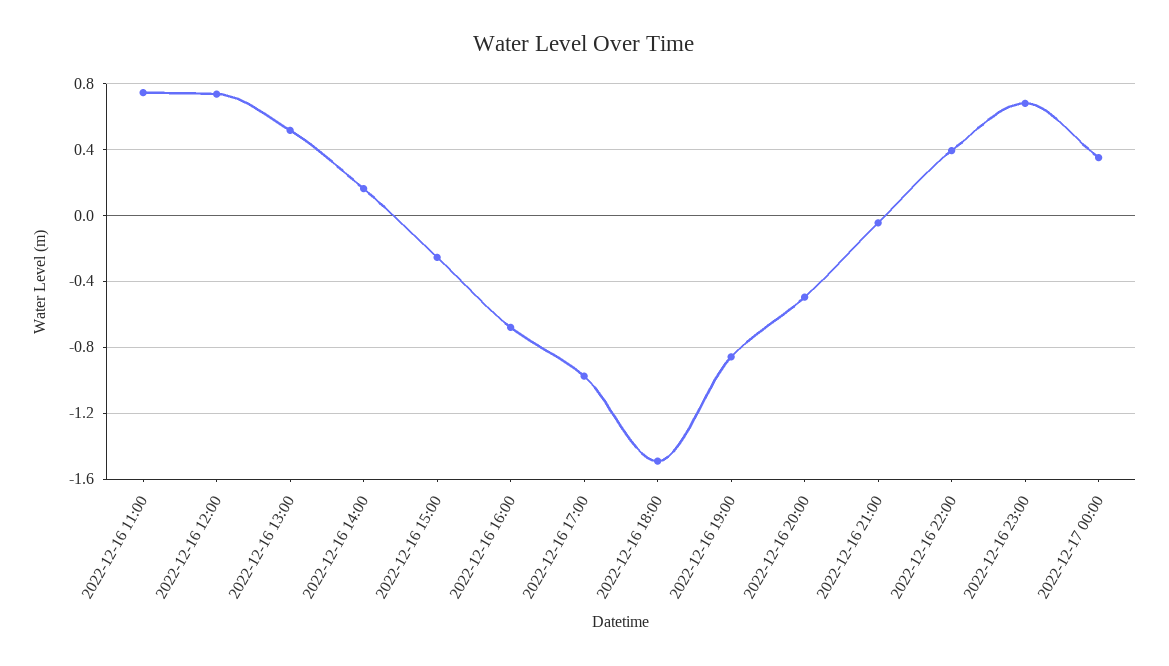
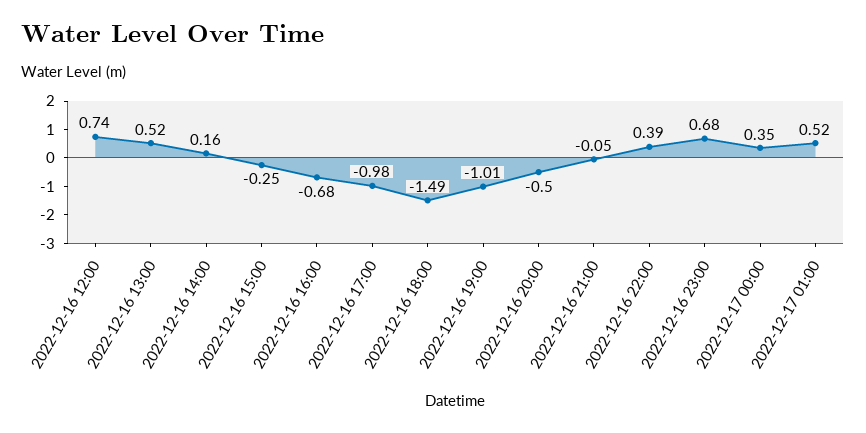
2022-12-16 11:00: 0.75 -> none
2022-12-16 19:00: -0.85 -> -1.01
2022-12-17 01:00: none -> 0.52

